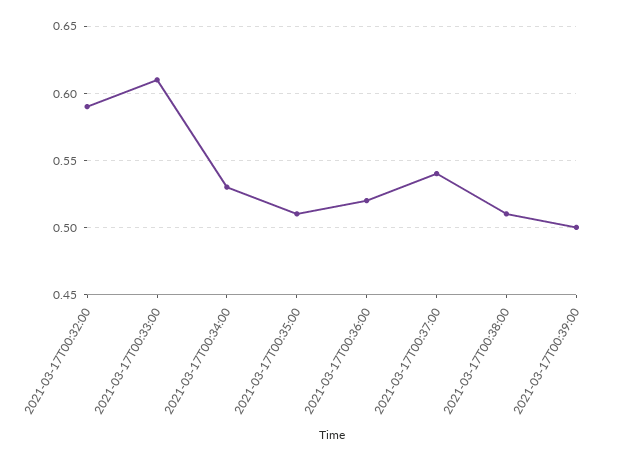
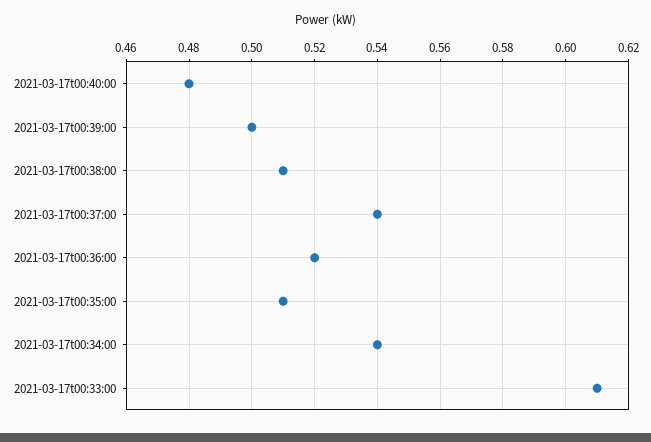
2021-03-17T00:32:00: 0.59 -> none
2021-03-17T00:34:00: 0.53 -> 0.54
2021-03-17t00:40:00: none -> 0.48

